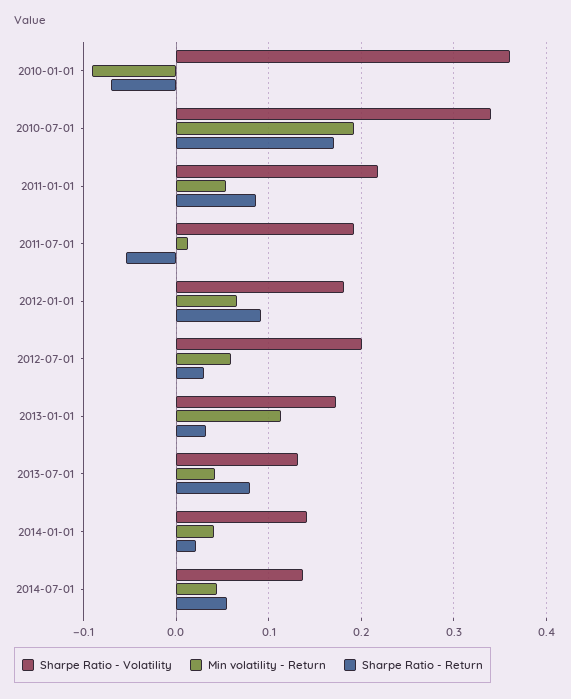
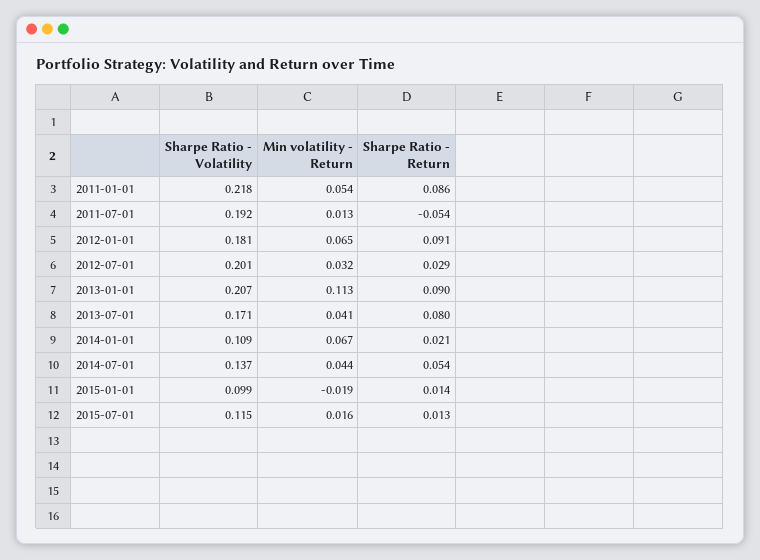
Sharpe Ratio - Volatility, 2010-01-01: 0.36 -> none
Min volatility - Return, 2010-01-01: -0.09 -> none
Sharpe Ratio - Return, 2010-01-01: -0.07 -> none
Sharpe Ratio - Volatility, 2010-07-01: 0.34 -> none
Min volatility - Return, 2010-07-01: 0.19 -> none
Sharpe Ratio - Return, 2010-07-01: 0.17 -> none
Min volatility - Return, 2012-07-01: 0.06 -> 0.032
Sharpe Ratio - Volatility, 2013-01-01: 0.17 -> 0.207
Sharpe Ratio - Return, 2013-01-01: 0.03 -> 0.09
Sharpe Ratio - Volatility, 2013-07-01: 0.13 -> 0.171
Sharpe Ratio - Volatility, 2014-01-01: 0.14 -> 0.109
Min volatility - Return, 2014-01-01: 0.04 -> 0.067
Sharpe Ratio - Volatility, 2015-01-01: none -> 0.099
Min volatility - Return, 2015-01-01: none -> -0.019
Sharpe Ratio - Return, 2015-01-01: none -> 0.014
Sharpe Ratio - Volatility, 2015-07-01: none -> 0.115
Min volatility - Return, 2015-07-01: none -> 0.016
Sharpe Ratio - Return, 2015-07-01: none -> 0.013

